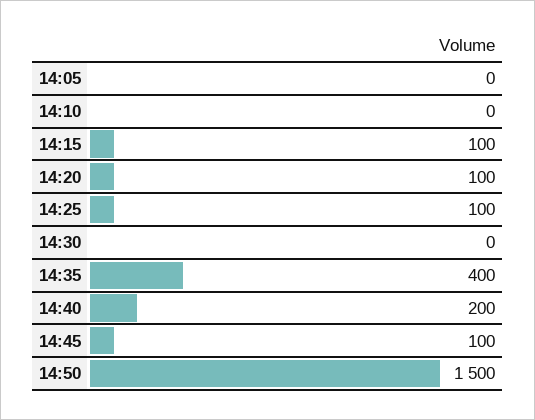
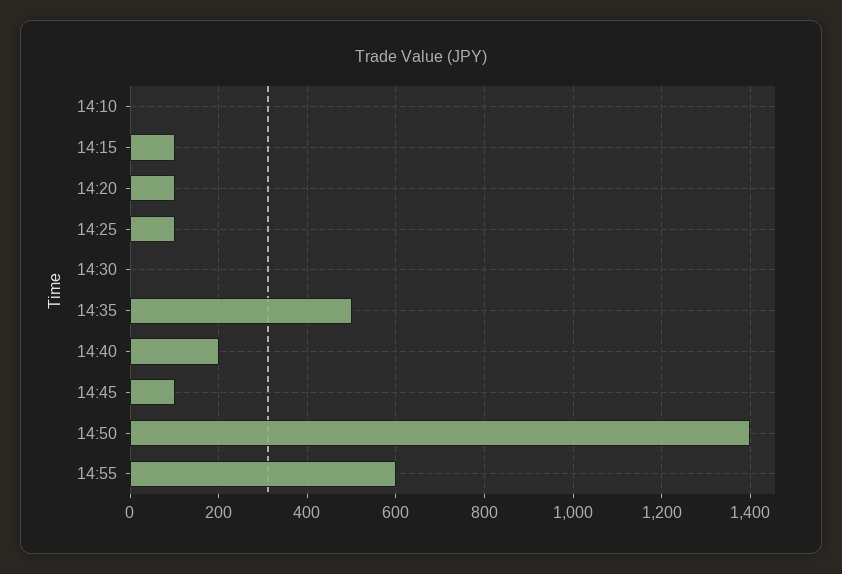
14:05: 0 -> none
14:35: 400 -> 500
14:50: 1500 -> 1400
14:55: none -> 600

